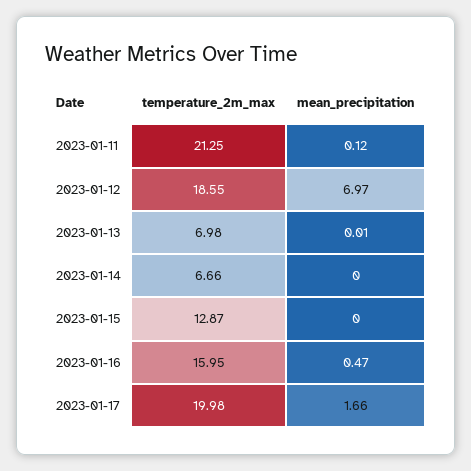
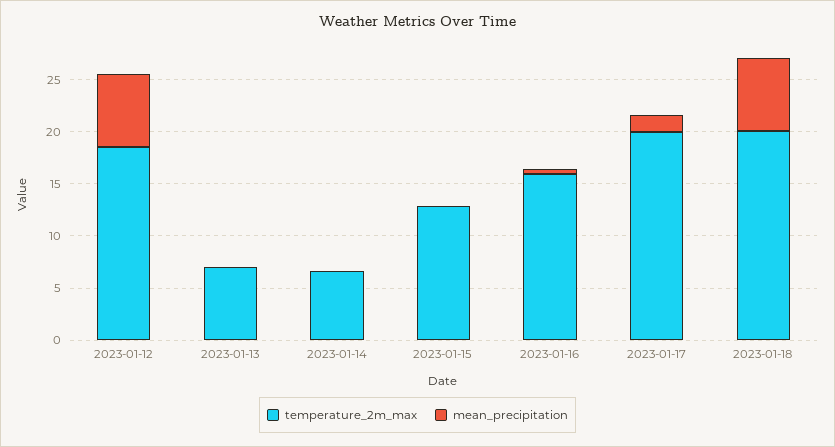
temperature_2m_max, 2023-01-11: 21.25 -> none
mean_precipitation, 2023-01-11: 0.12 -> none
temperature_2m_max, 2023-01-18: none -> 20
mean_precipitation, 2023-01-18: none -> 7

